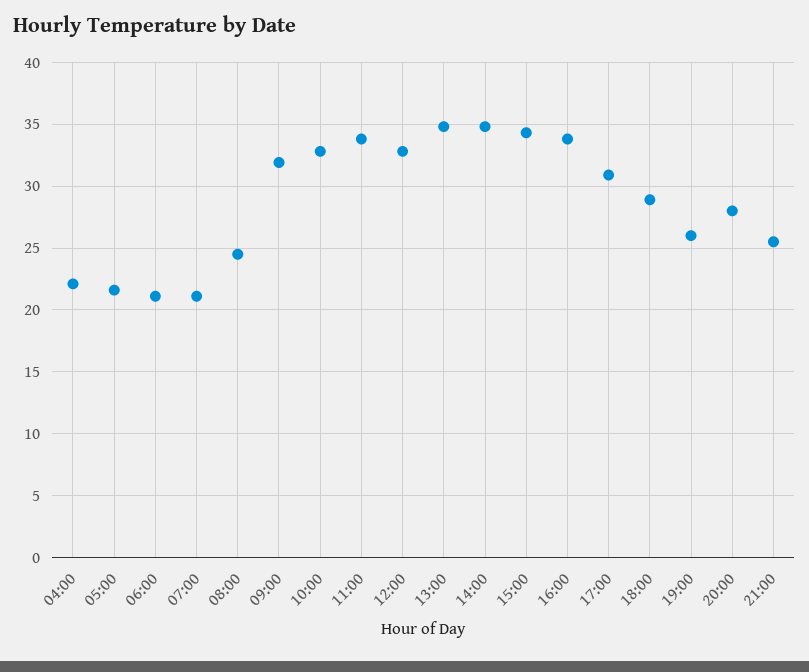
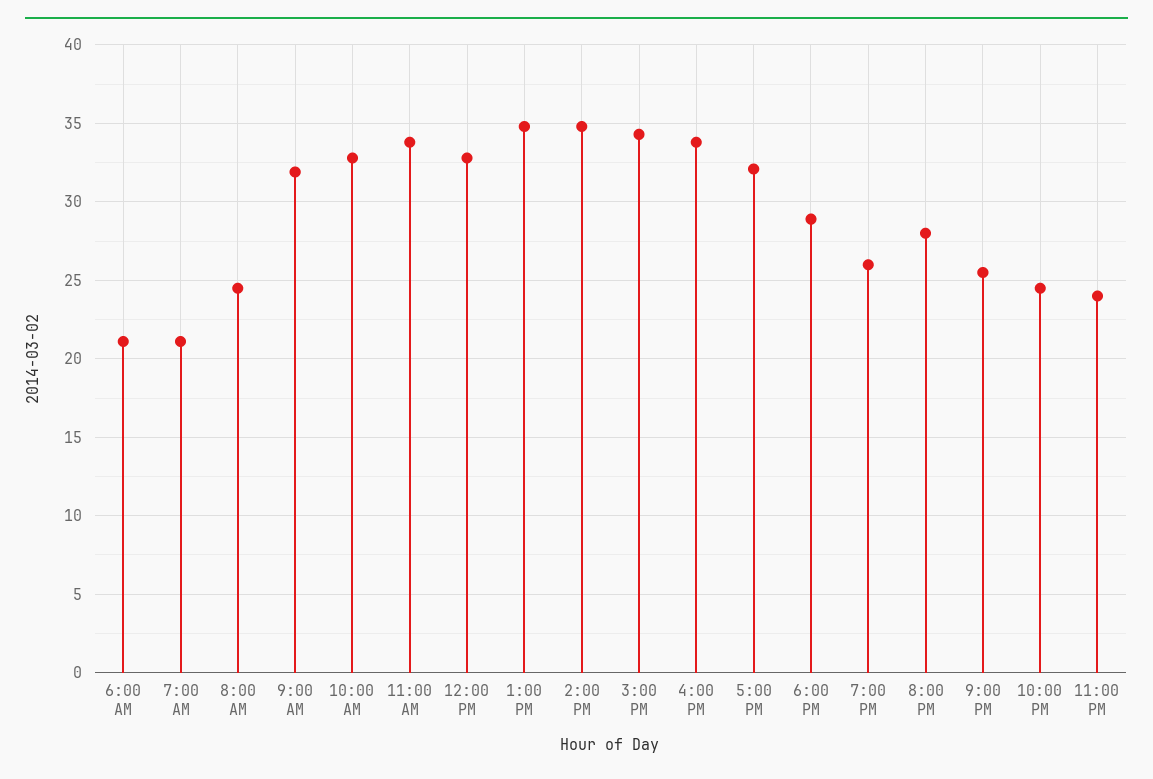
04:00: 22 -> none
05:00: 21.5 -> none
17:00: 31 -> 32
10:00 PM: none -> 24.5
11:00 PM: none -> 24

